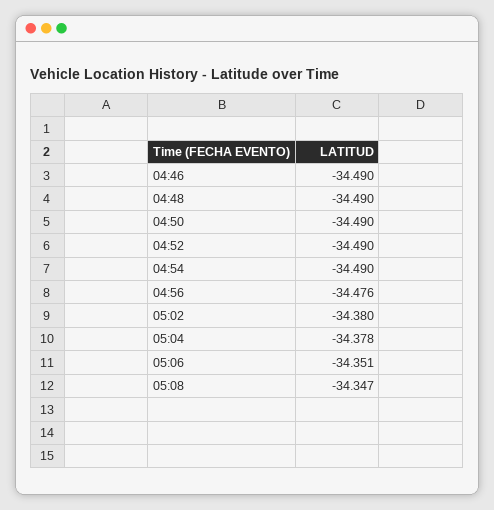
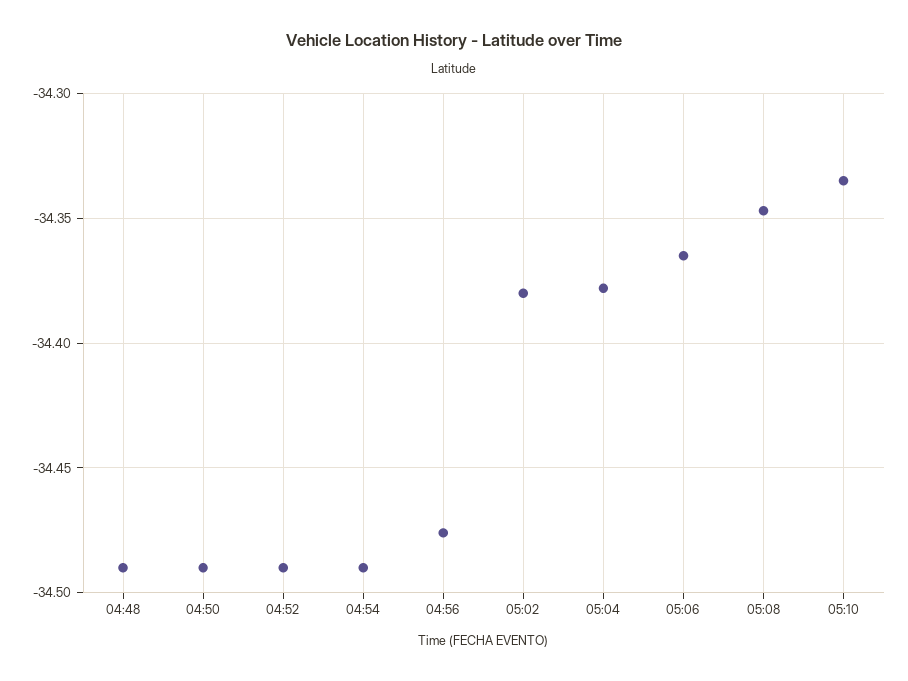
04:46: -34.49 -> none
05:06: -34.351 -> -34.365
05:10: none -> -34.335

